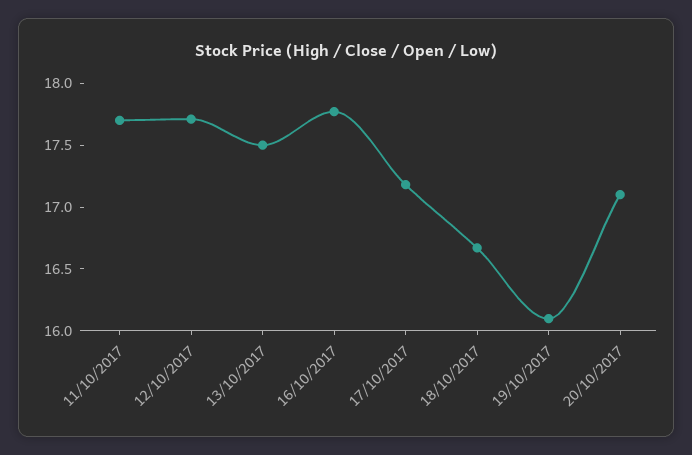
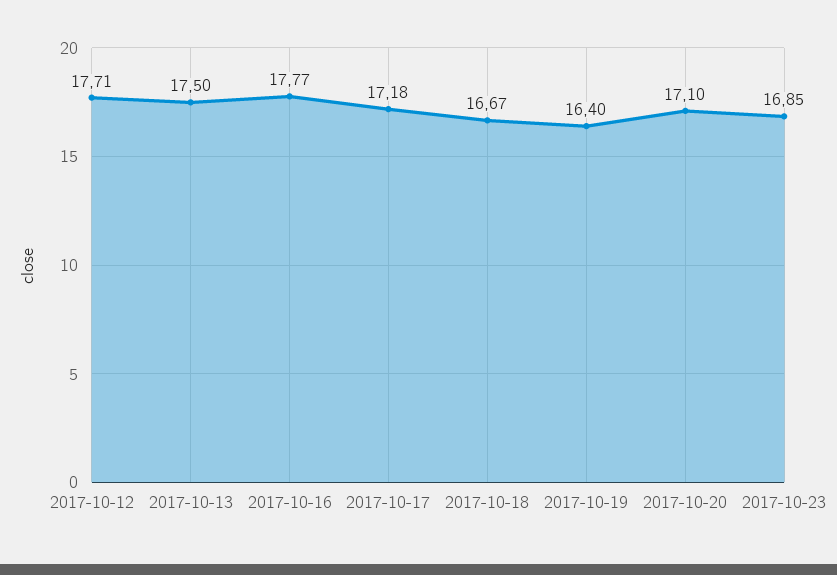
11/10/2017: 17.7 -> none
19/10/2017: 16.1 -> 16.4
2017-10-23: none -> 16.85

